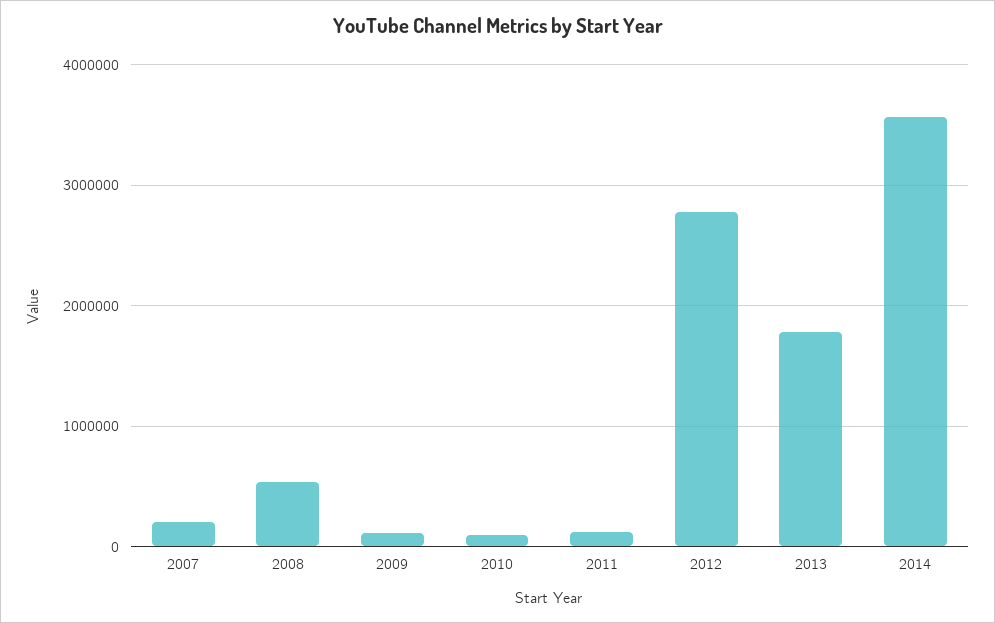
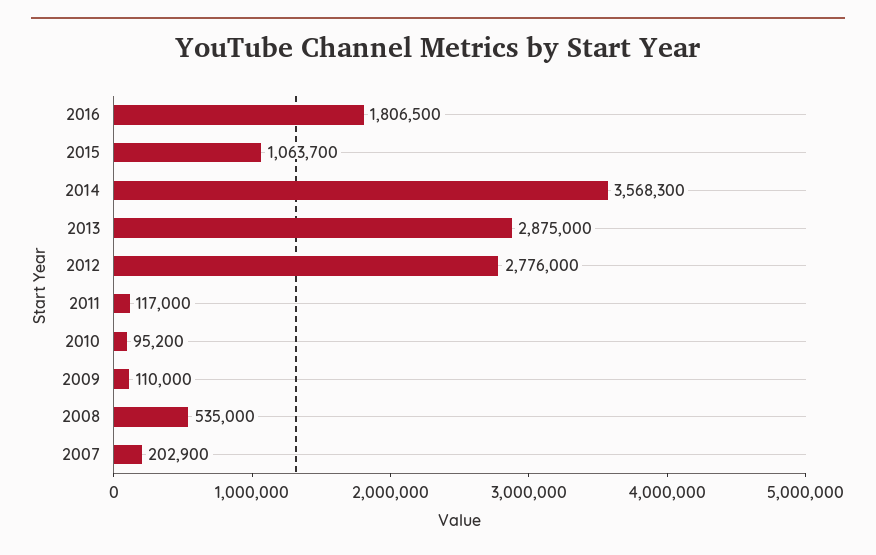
2013: 1800000 -> 2875000
2016: none -> 1806500
2015: none -> 1063700

